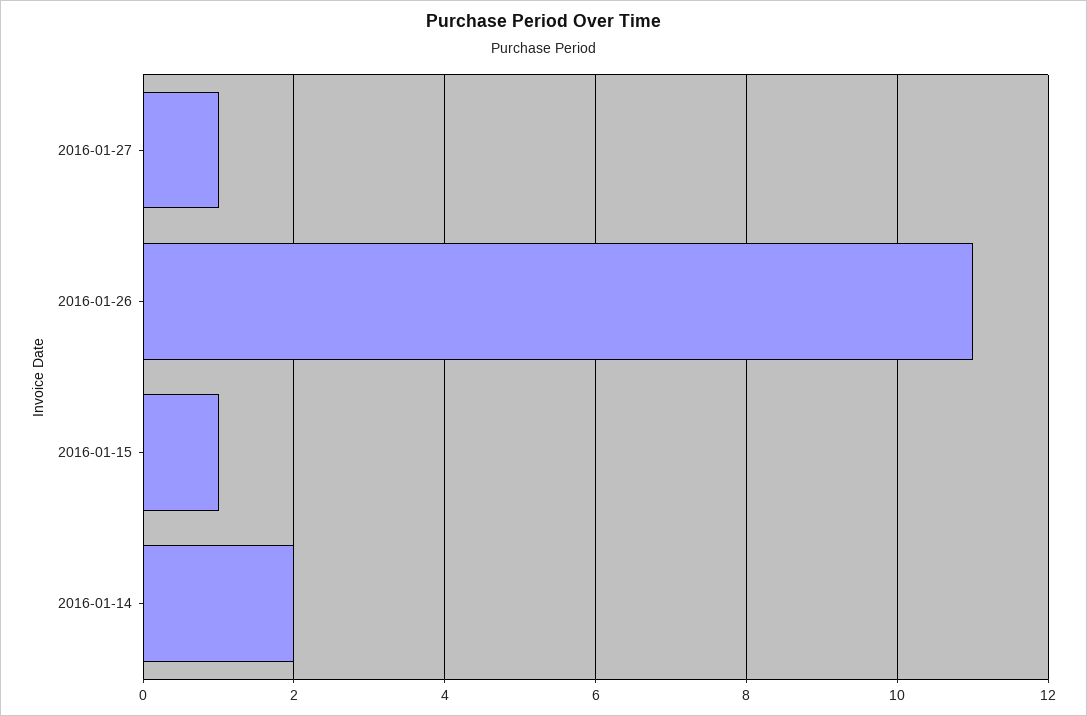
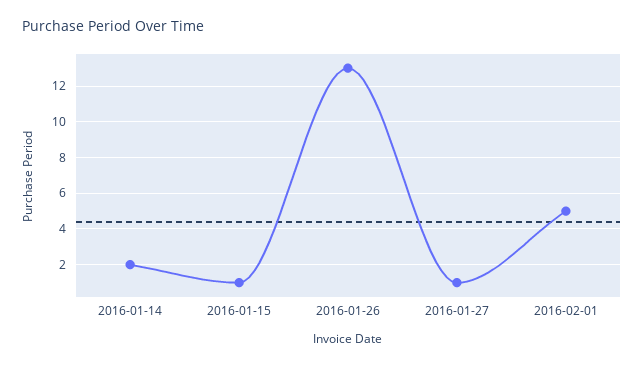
2016-01-26: 11 -> 13
2016-02-01: none -> 5

